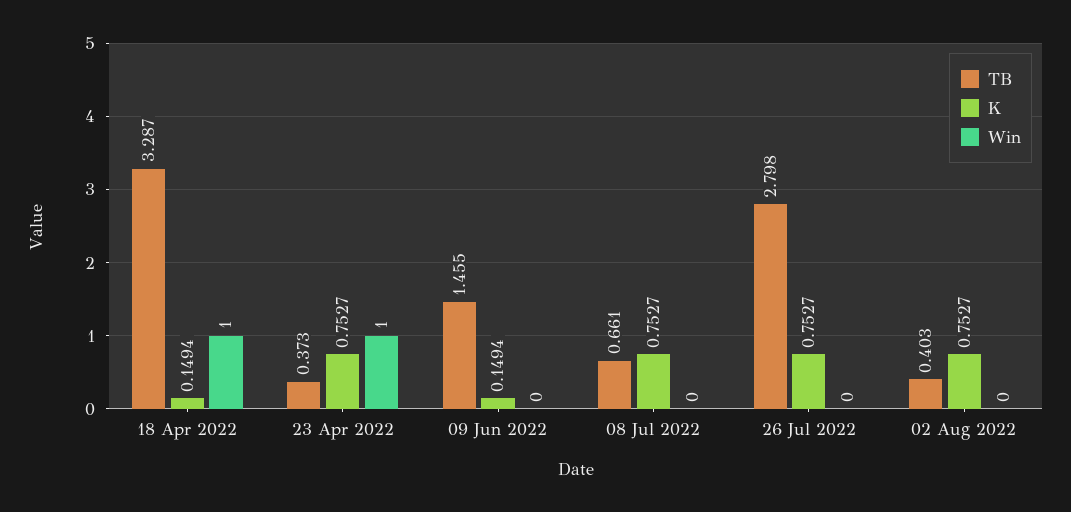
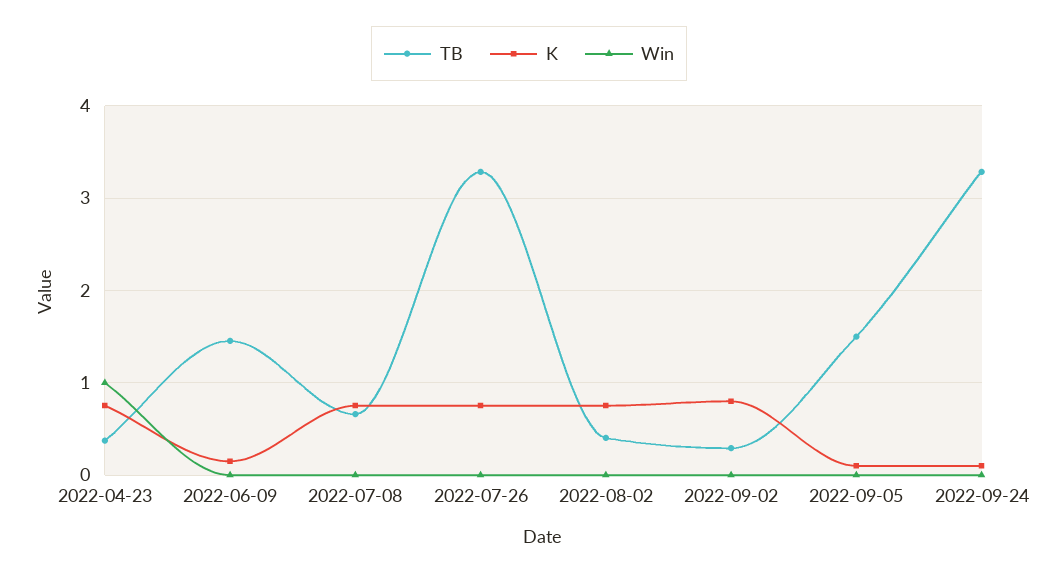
TB, 18 Apr 2022: 3.287 -> none
K, 18 Apr 2022: 0.1494 -> none
Win, 18 Apr 2022: 1 -> none
TB, 26 Jul 2022: 2.798 -> 3.3
TB, 2022-09-02: none -> 0.3
K, 2022-09-02: none -> 0.8
Win, 2022-09-02: none -> 0
TB, 2022-09-05: none -> 1.5
K, 2022-09-05: none -> 0.1
Win, 2022-09-05: none -> 0
TB, 2022-09-24: none -> 3.3
K, 2022-09-24: none -> 0.1
Win, 2022-09-24: none -> 0

